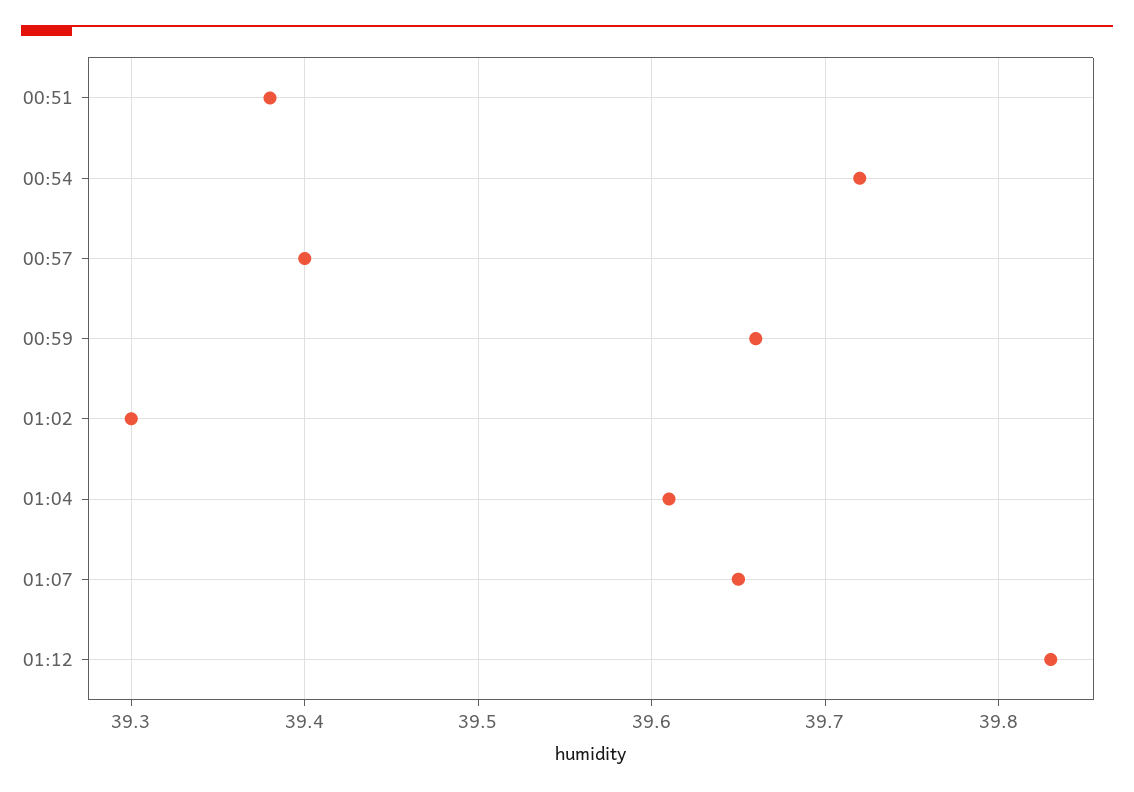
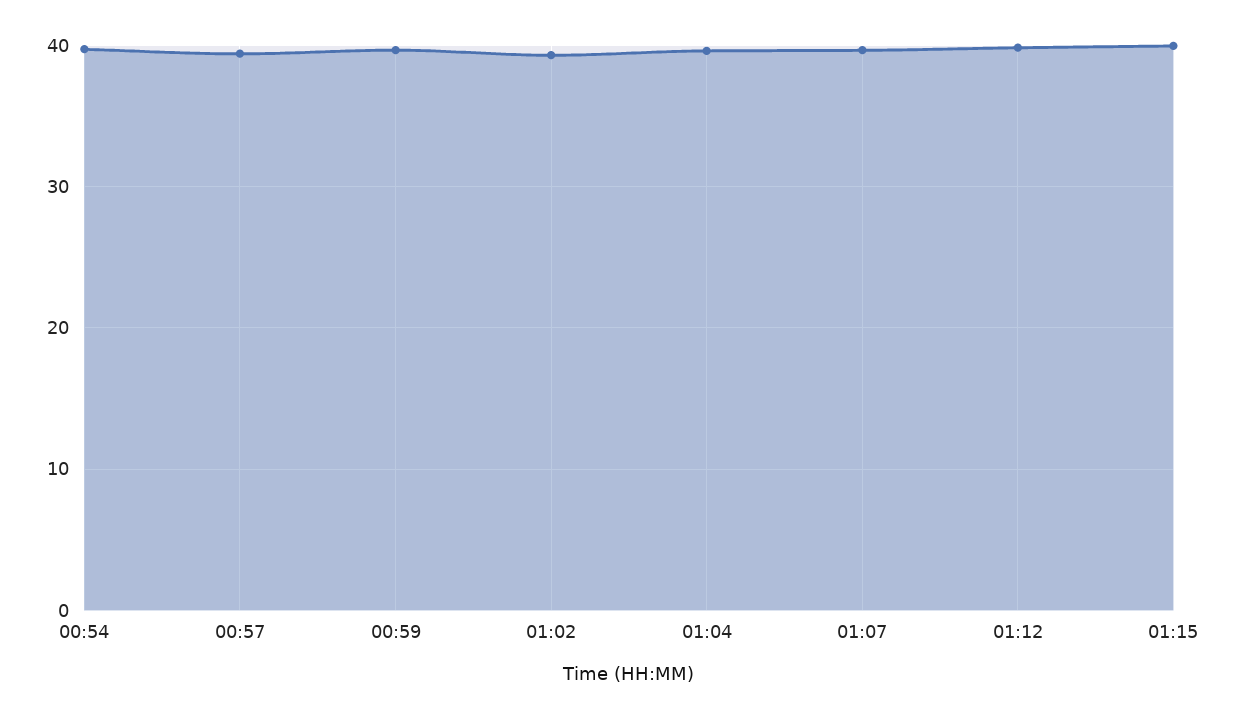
00:51: 39.38 -> none
01:15: none -> 40

